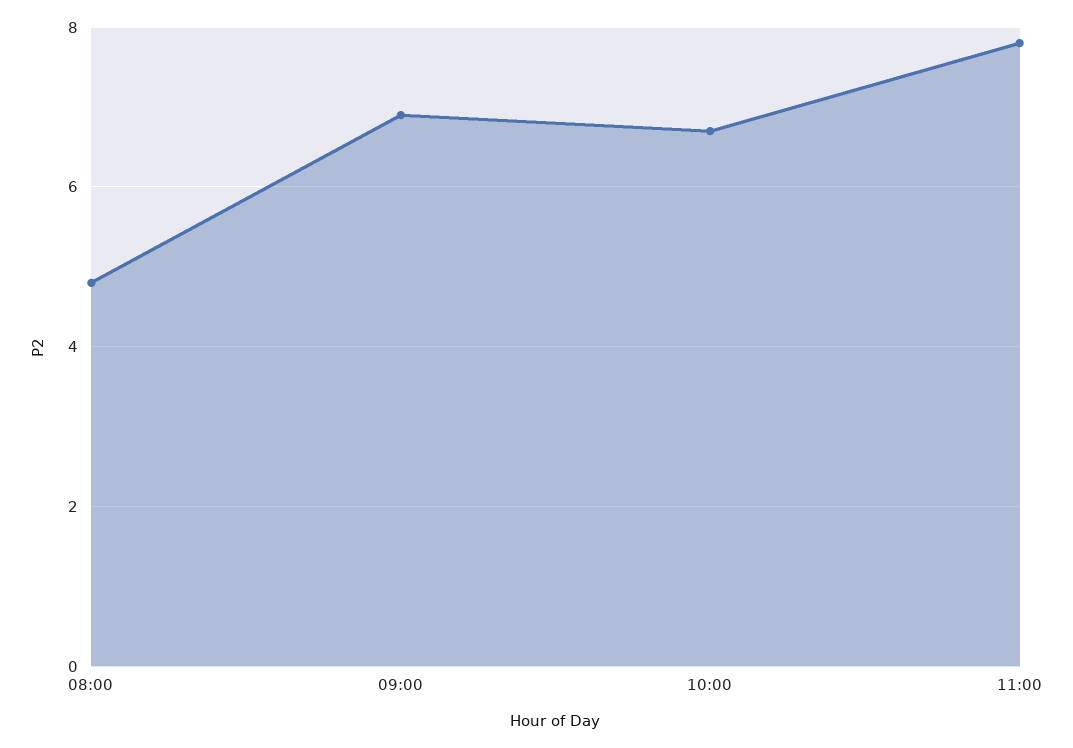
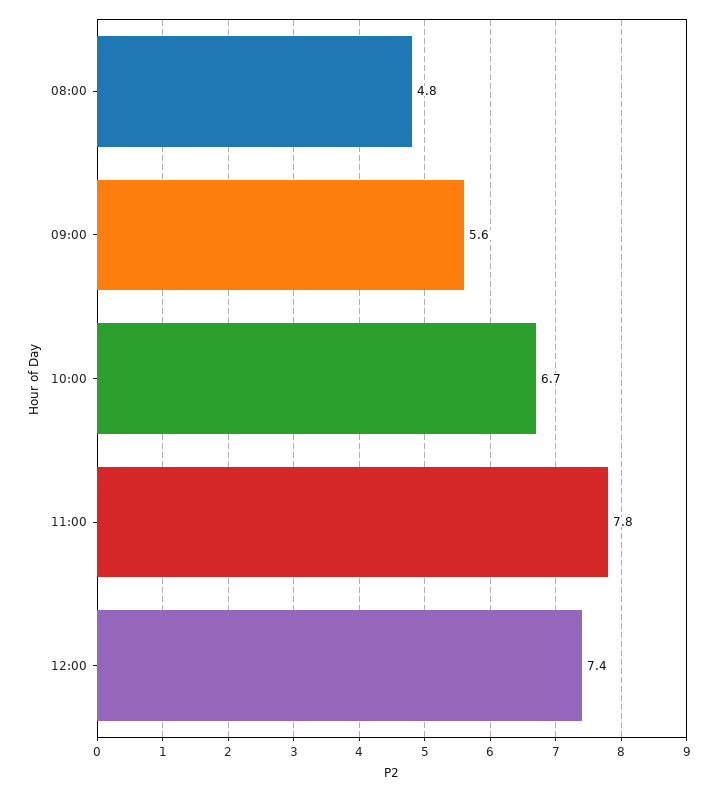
09:00: 7 -> 5.6
12:00: none -> 7.4

